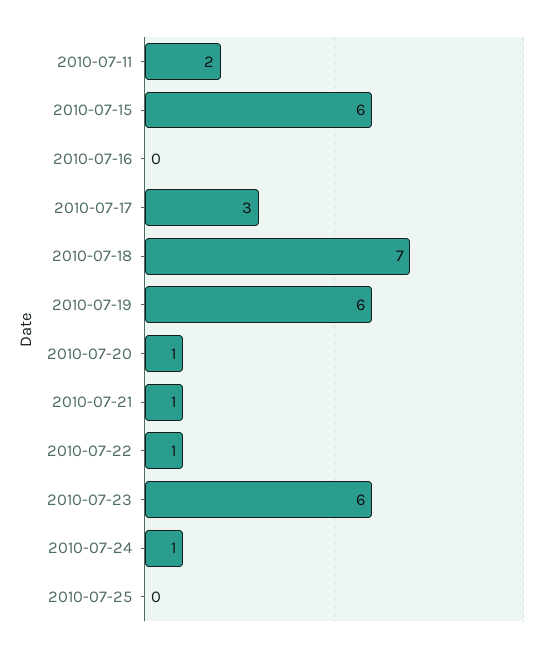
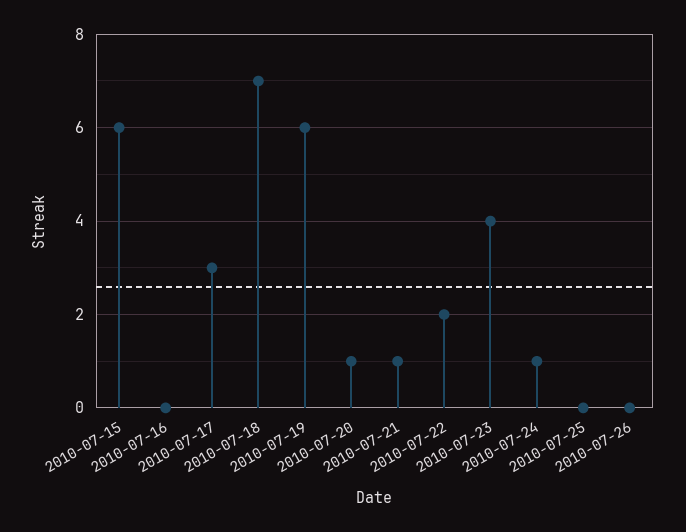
2010-07-11: 2 -> none
2010-07-22: 1 -> 2
2010-07-23: 6 -> 4
2010-07-26: none -> 0

